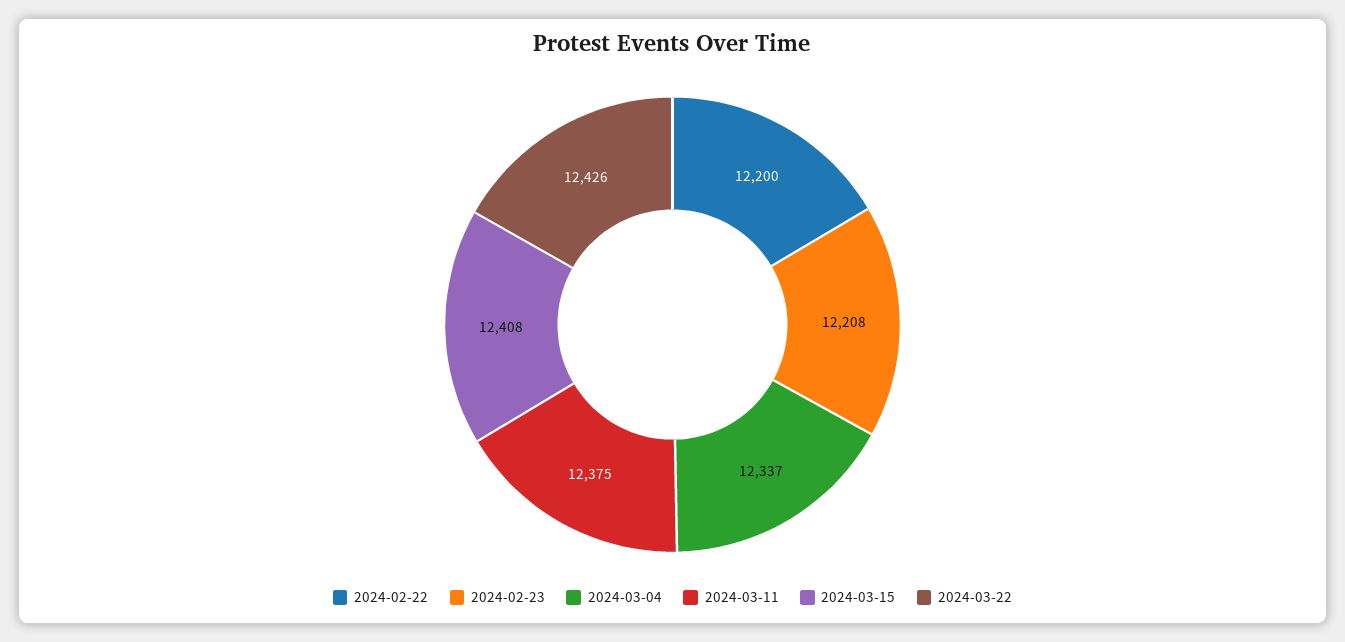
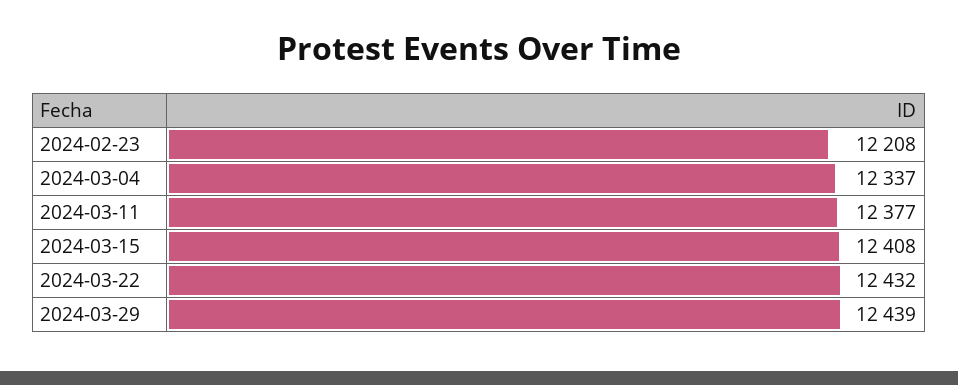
2024-02-22: 12200 -> none
2024-03-11: 12375 -> 12377
2024-03-22: 12426 -> 12432
2024-03-29: none -> 12439

